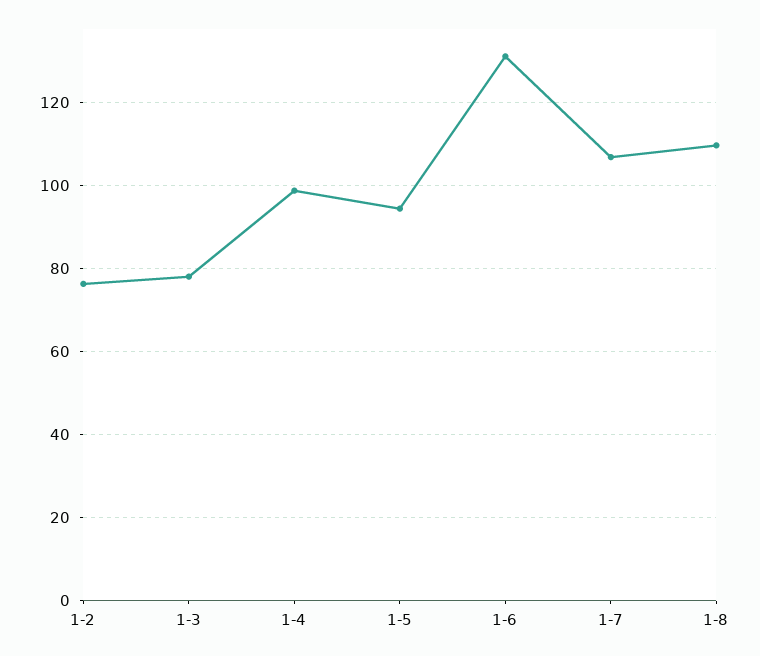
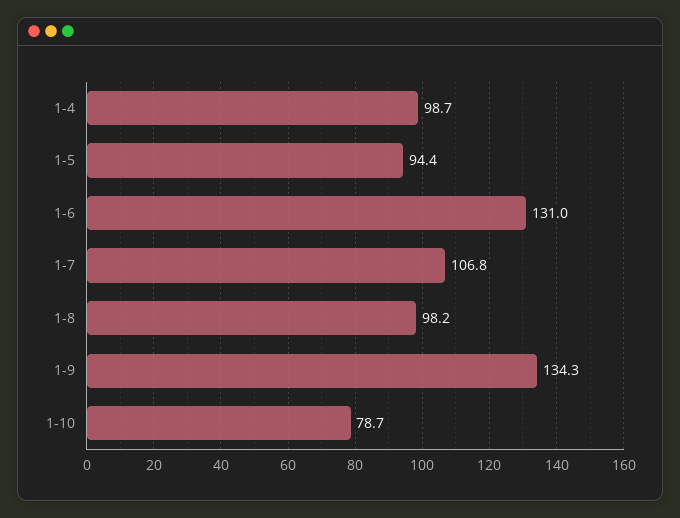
1-2: 76 -> none
1-3: 78 -> none
1-8: 110 -> 98.2
1-9: none -> 134.3
1-10: none -> 78.7

